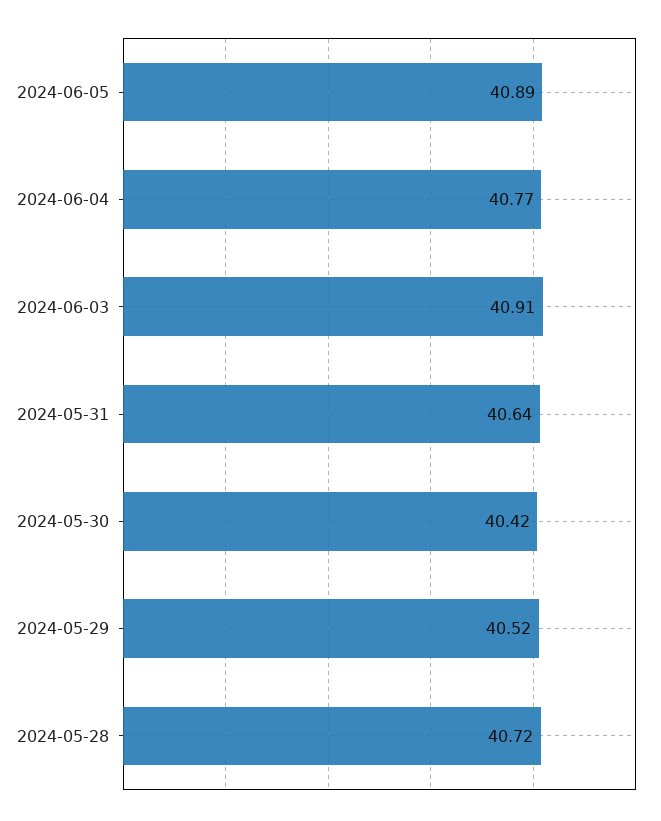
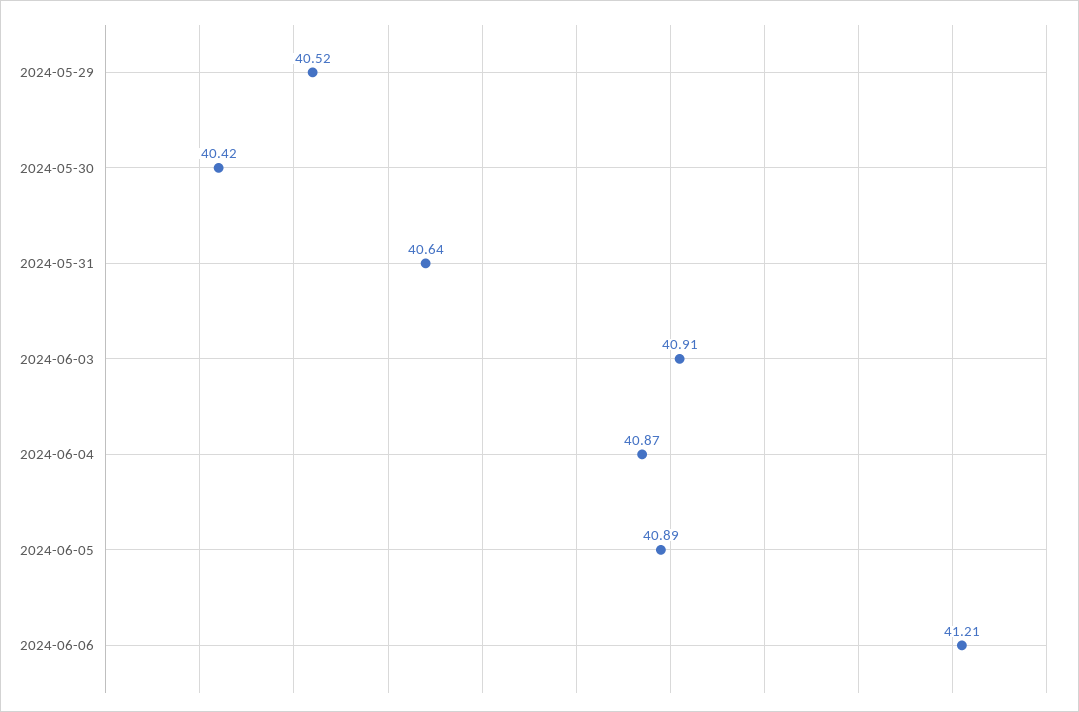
2024-06-04: 40.77 -> 40.87
2024-05-28: 40.72 -> none
2024-06-06: none -> 41.21

